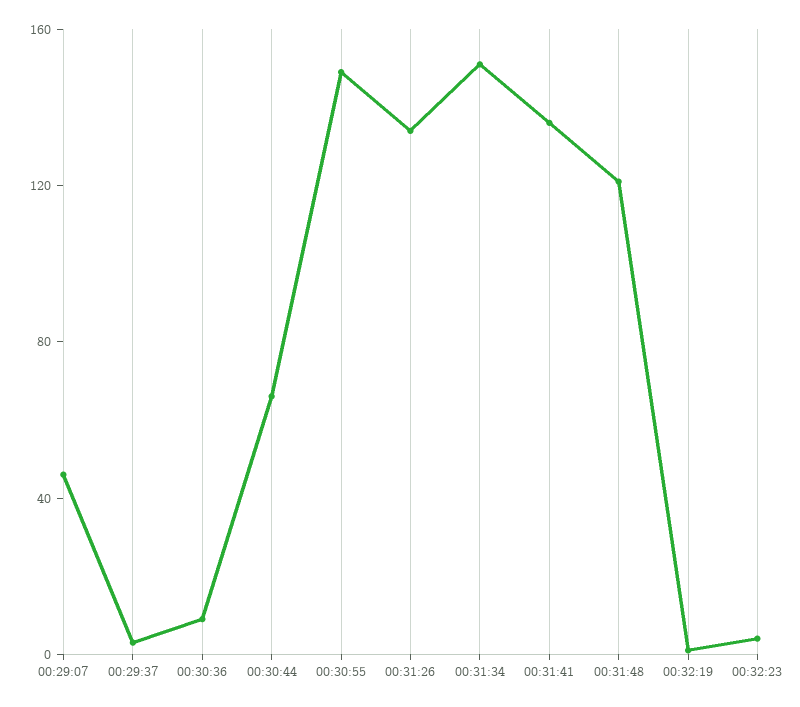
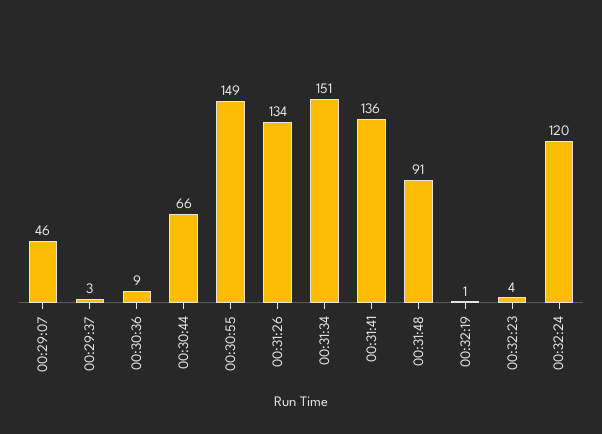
00:31:48: 120 -> 91
00:32:24: none -> 120

